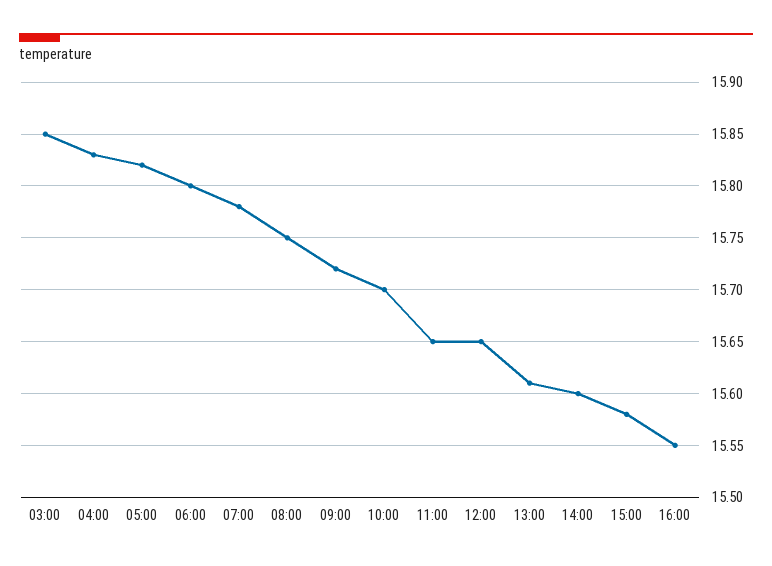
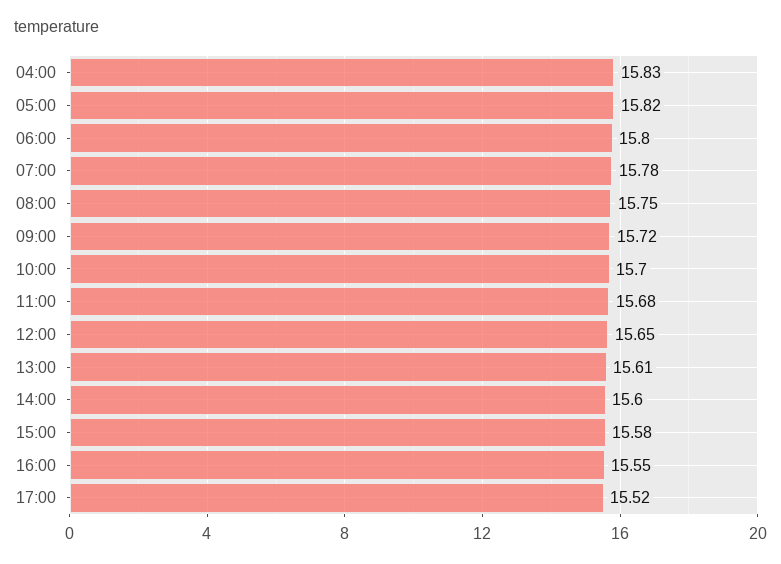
03:00: 15.85 -> none
11:00: 15.65 -> 15.68
17:00: none -> 15.52

